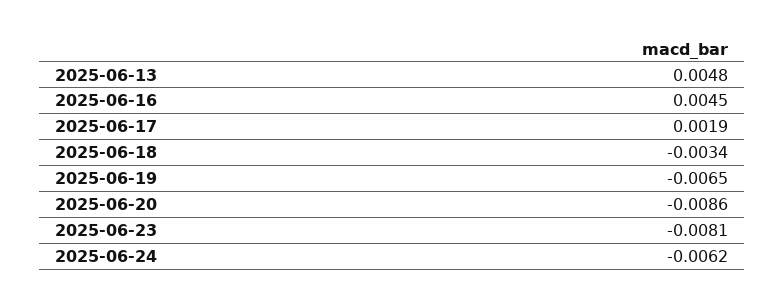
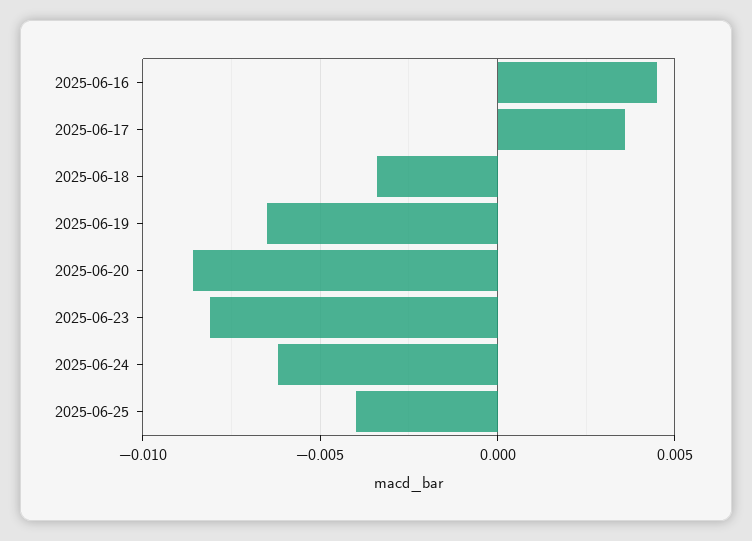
2025-06-13: 0.0048 -> none
2025-06-17: 0.0019 -> 0.0035
2025-06-25: none -> -0.004

